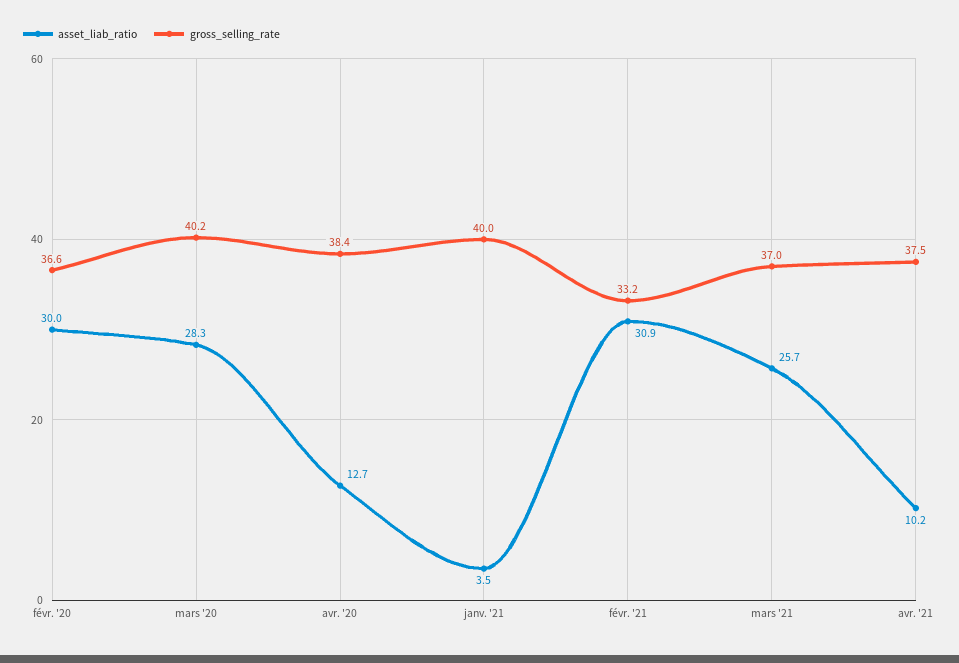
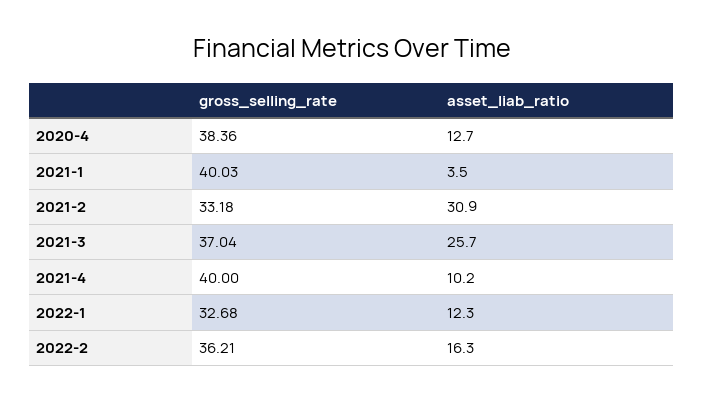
asset_liab_ratio, févr. '20: 30 -> none
gross_selling_rate, févr. '20: 36.6 -> none
asset_liab_ratio, mars '20: 28.3 -> none
gross_selling_rate, mars '20: 40.2 -> none
gross_selling_rate, avr. '21: 37.5 -> 40
gross_selling_rate, 2022-1: none -> 32.68
asset_liab_ratio, 2022-1: none -> 12.3
gross_selling_rate, 2022-2: none -> 36.21
asset_liab_ratio, 2022-2: none -> 16.3

